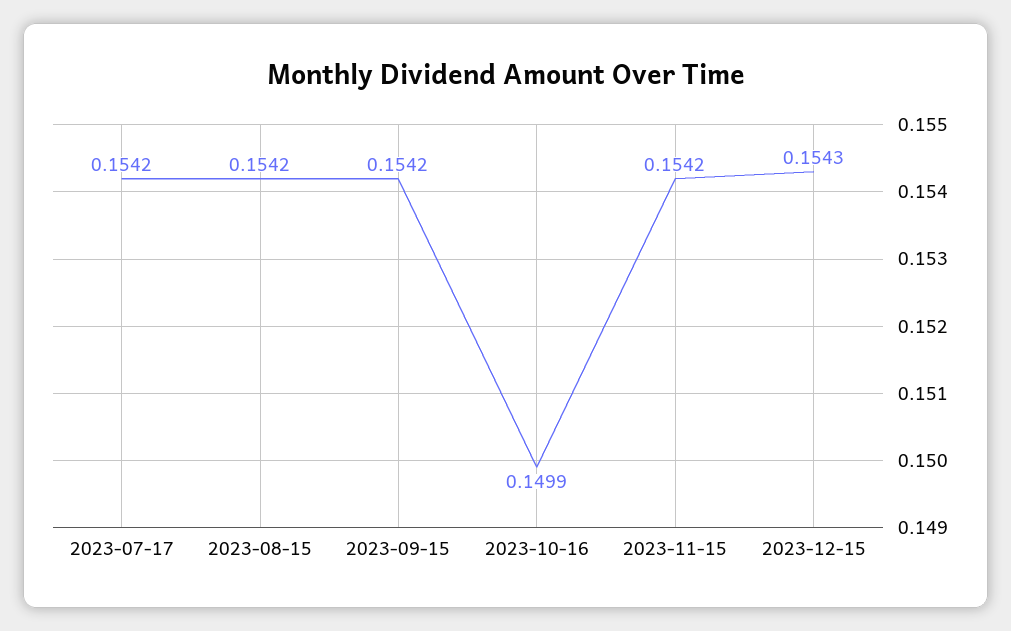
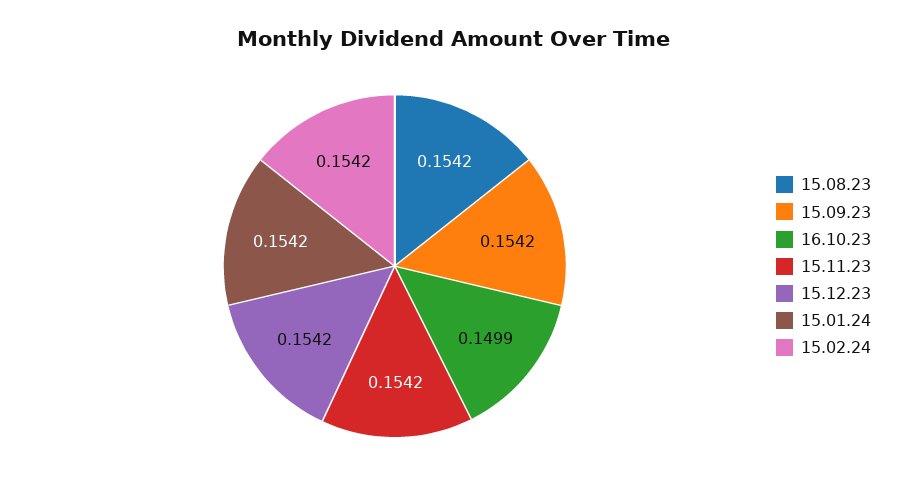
2023-07-17: 0.1542 -> none
2023-12-15: 0.1543 -> 0.1542
15.01.24: none -> 0.1542
15.02.24: none -> 0.1542

